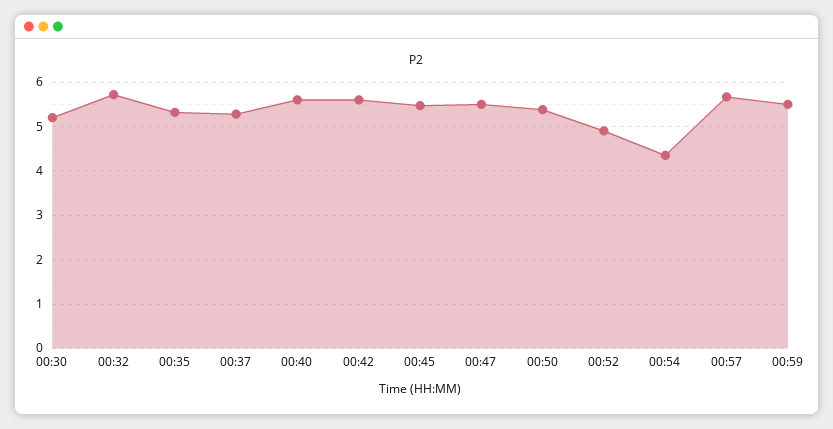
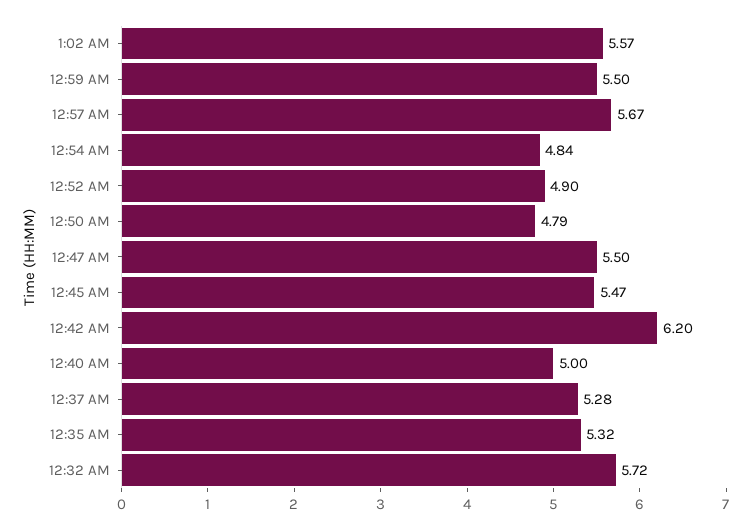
00:30: 5.2 -> none
00:40: 5.6 -> 5
00:42: 5.6 -> 6.2
00:50: 5.4 -> 4.79
00:54: 4.4 -> 4.84
1:02 AM: none -> 5.57

